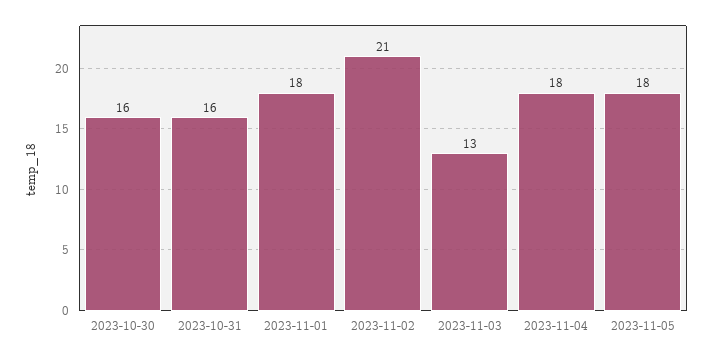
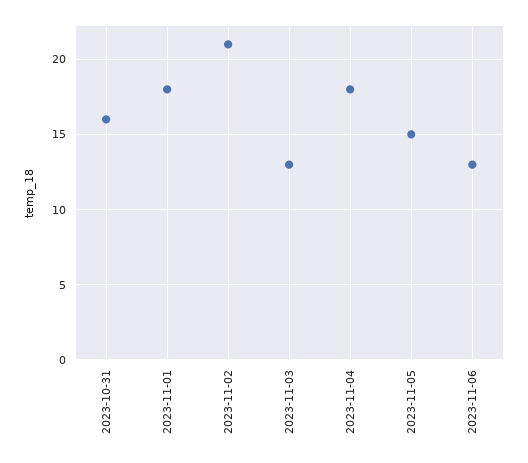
2023-10-30: 16 -> none
2023-11-05: 18 -> 15
2023-11-06: none -> 13

